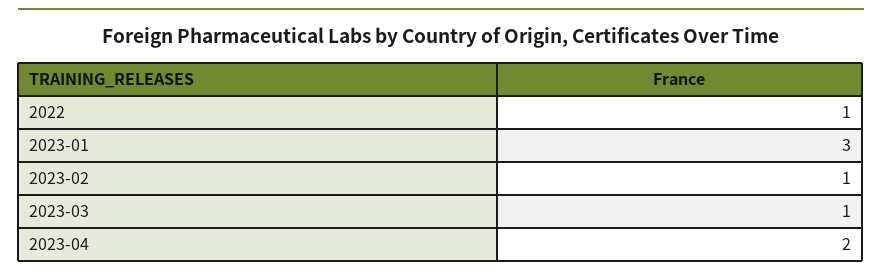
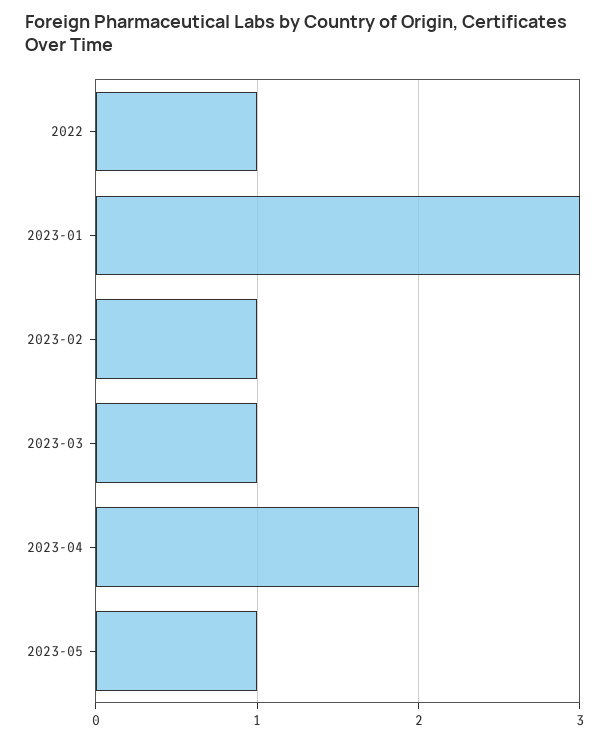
2023-05: none -> 1

